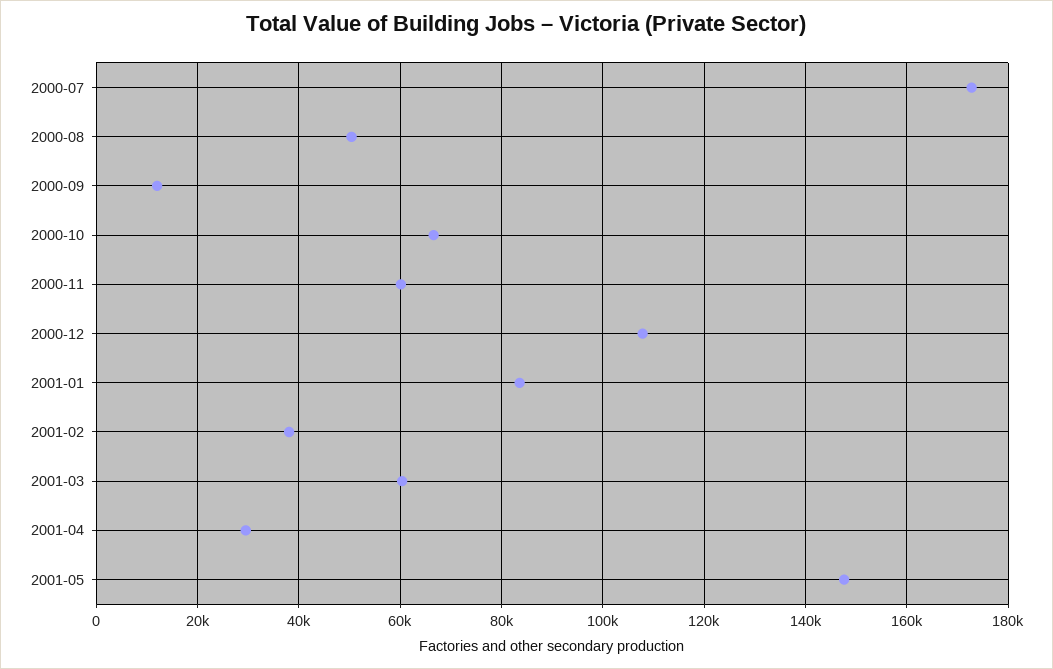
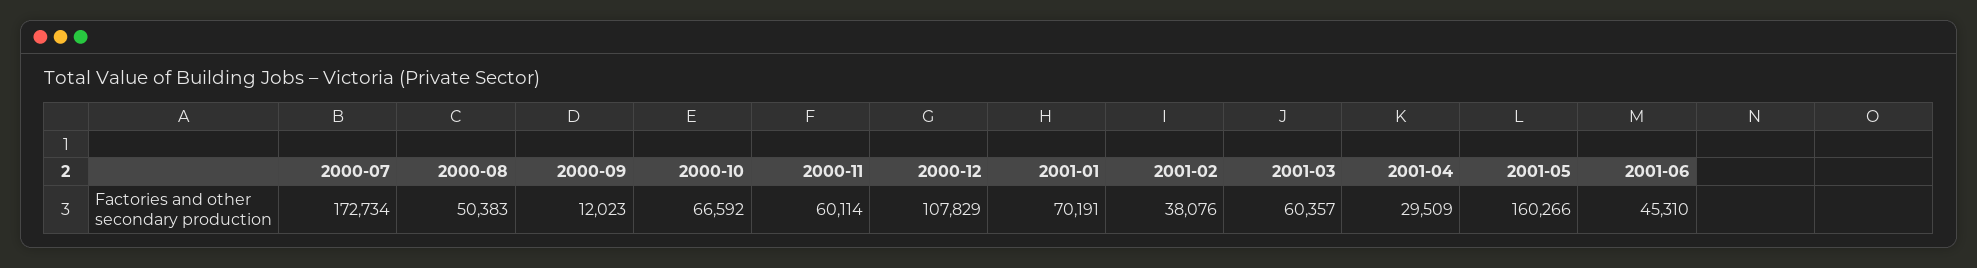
2001-01: 84000 -> 70191
2001-05: 148000 -> 160266
2001-06: none -> 45310

